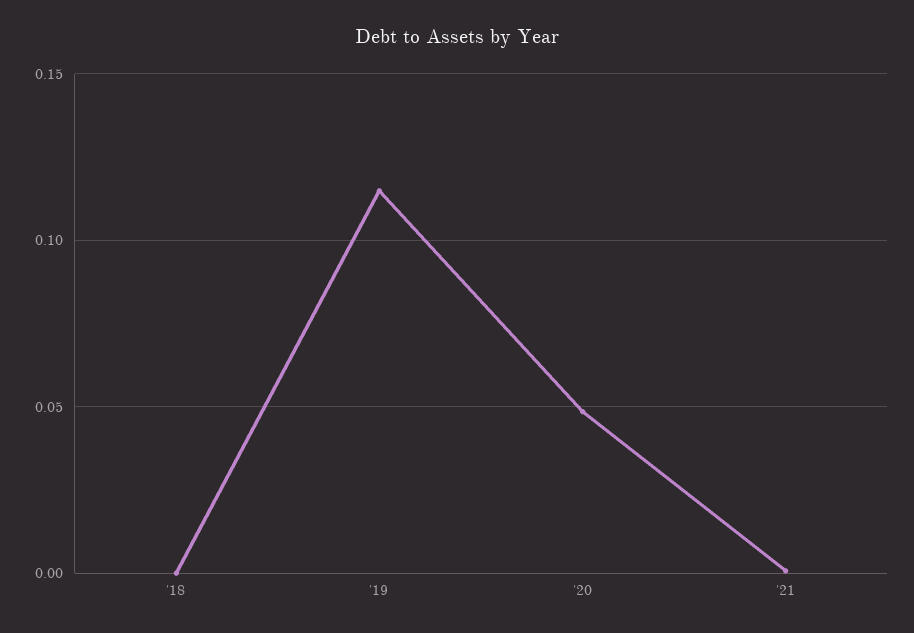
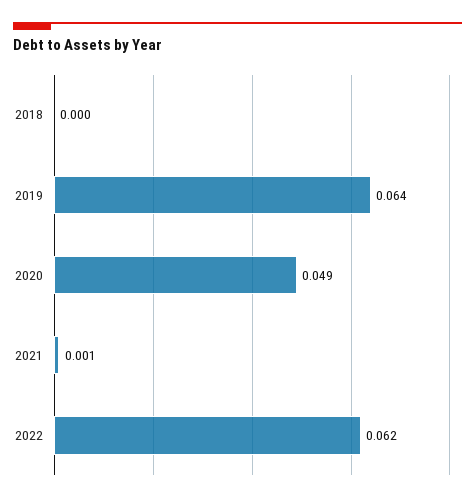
'19: 0.115 -> 0.064
2022: none -> 0.062

